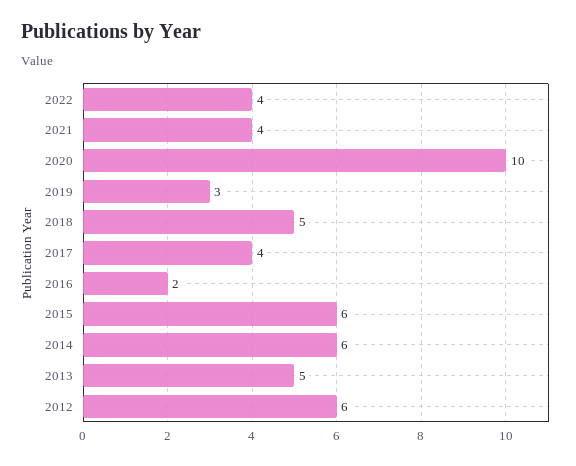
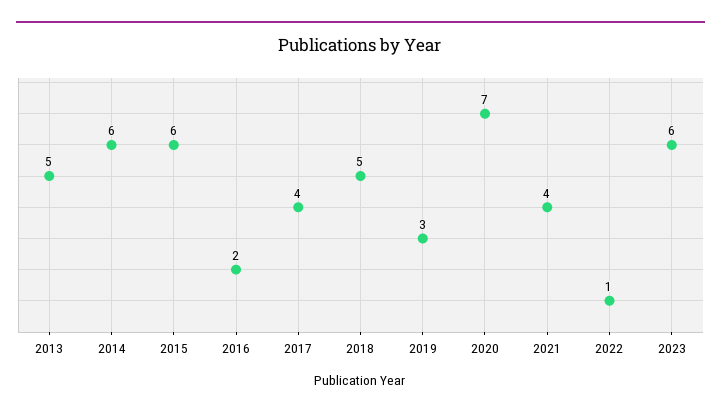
2022: 4 -> 1
2020: 10 -> 7
2012: 6 -> none
2023: none -> 6

